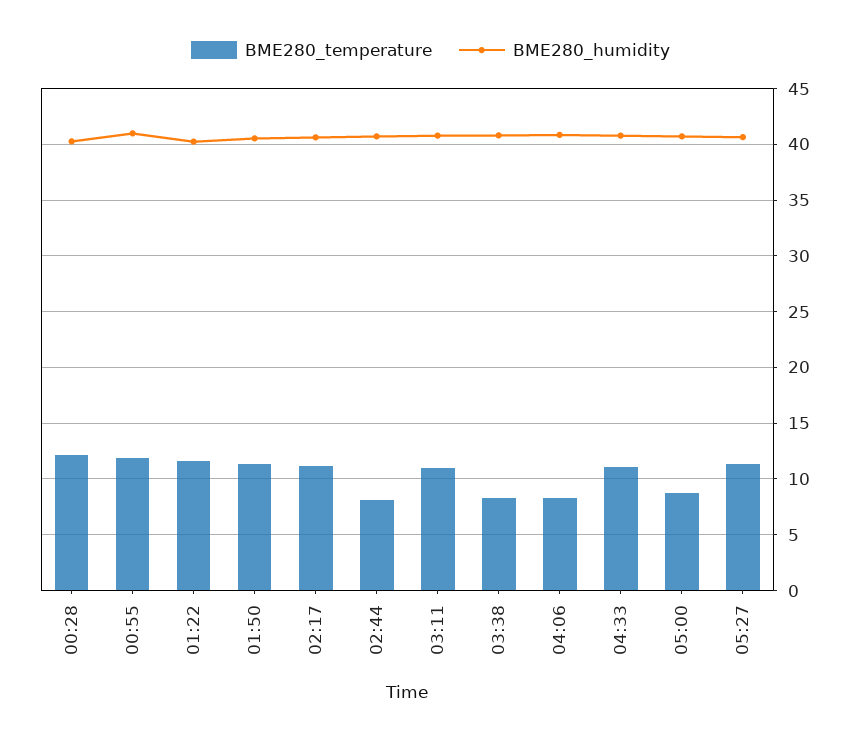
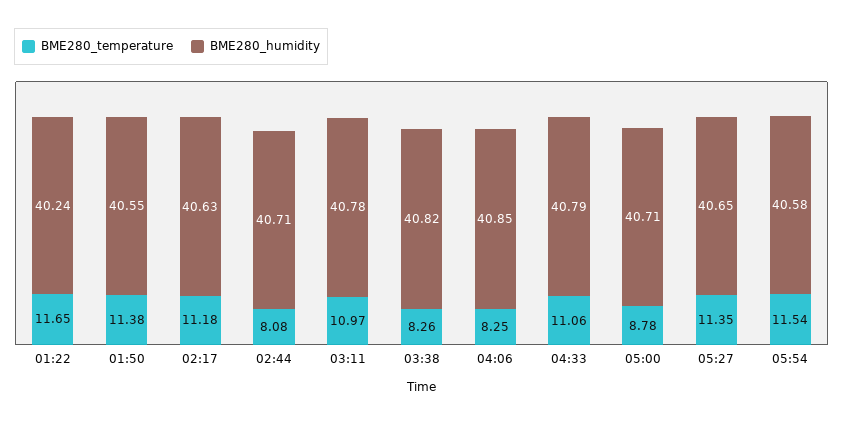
BME280_temperature, 00:28: 12 -> none
BME280_humidity, 00:28: 40 -> none
BME280_temperature, 00:55: 12 -> none
BME280_humidity, 00:55: 41 -> none
BME280_temperature, 05:54: none -> 11.54
BME280_humidity, 05:54: none -> 40.58

